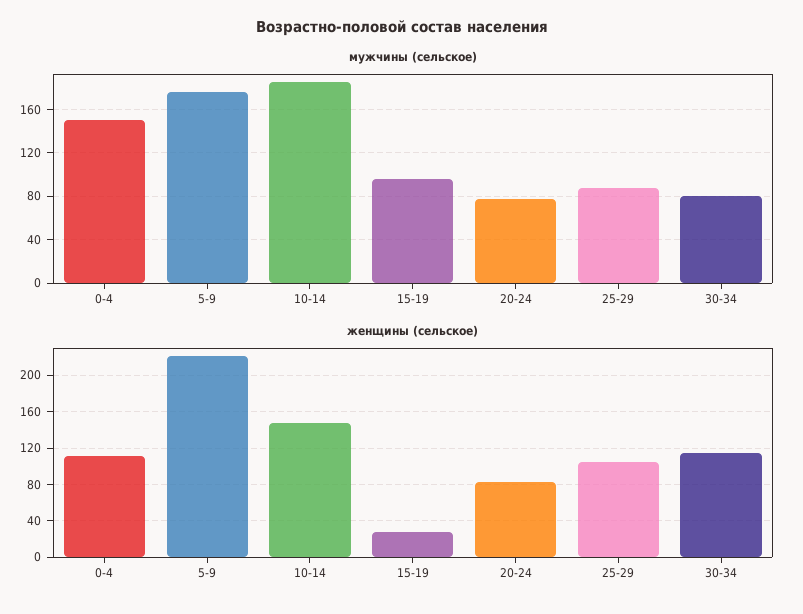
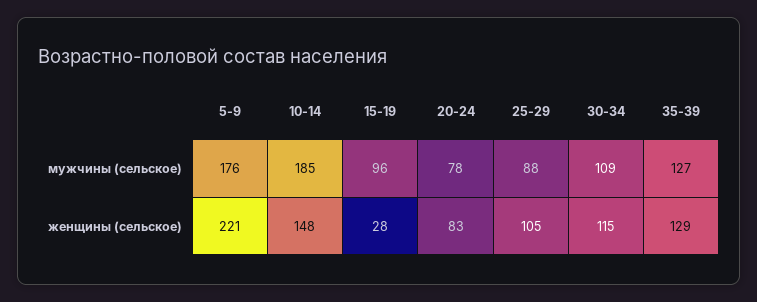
мужчины (сельское), 0-4: 150 -> none
мужчины (сельское), 30-34: 80 -> 109
женщины (сельское), 0-4: 110 -> none
мужчины (сельское), 35-39: none -> 127
женщины (сельское), 35-39: none -> 129

